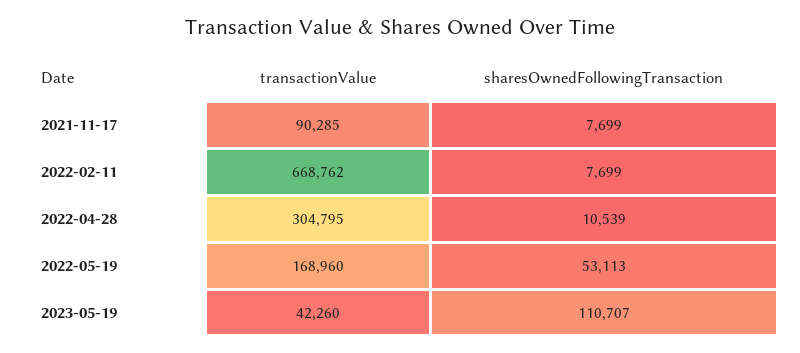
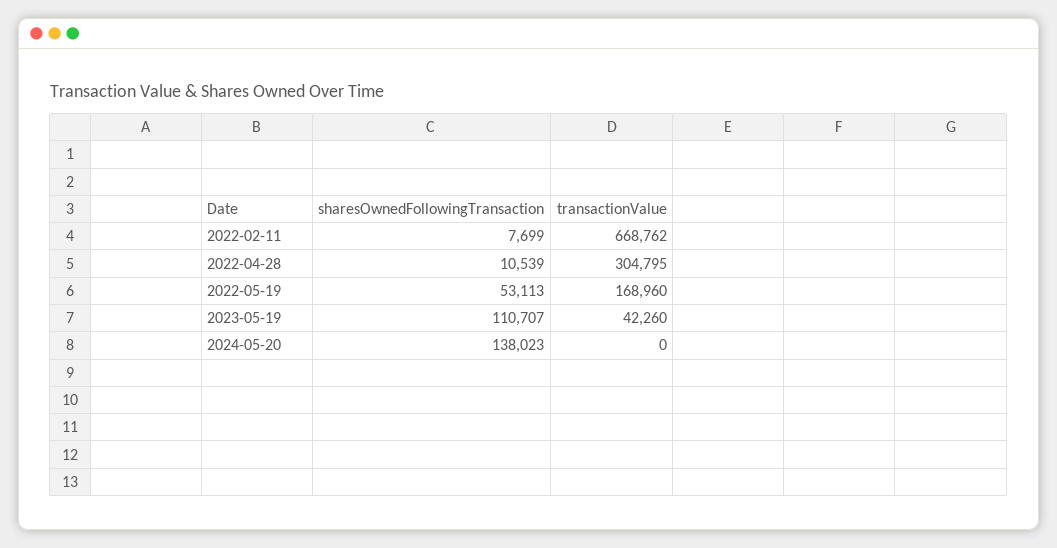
transactionValue, 2021-11-17: 90285 -> none
sharesOwnedFollowingTransaction, 2021-11-17: 7699 -> none
sharesOwnedFollowingTransaction, 2024-05-20: none -> 138023
transactionValue, 2024-05-20: none -> 0

